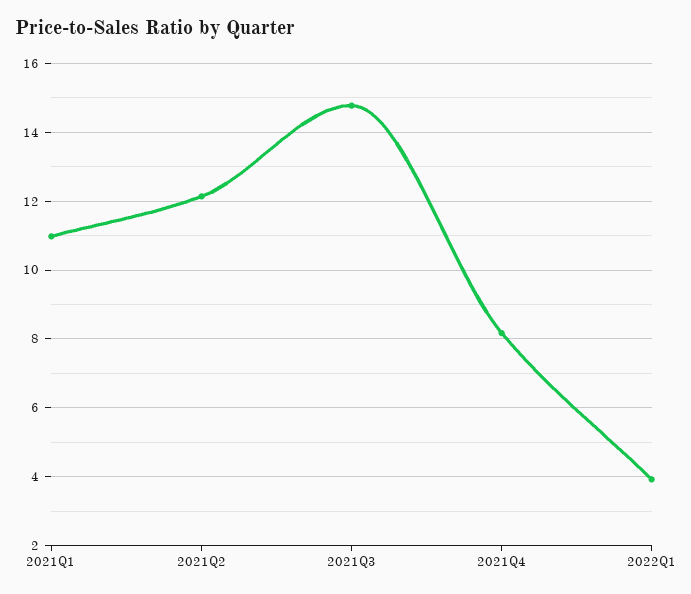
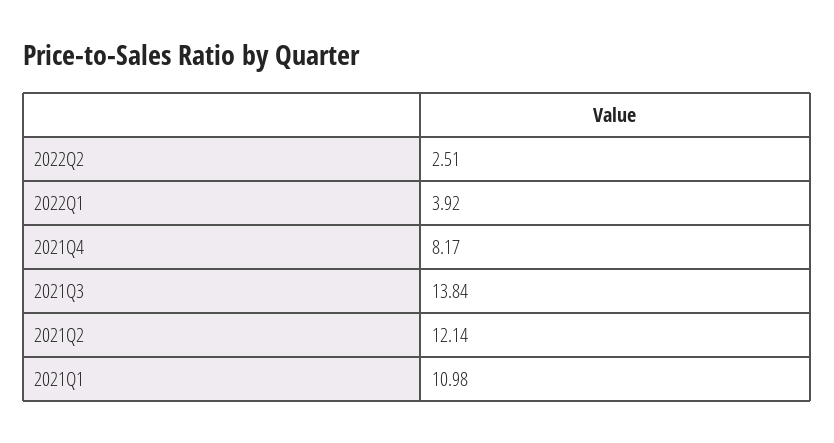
2021Q3: 14.8 -> 13.84
2022Q2: none -> 2.51

